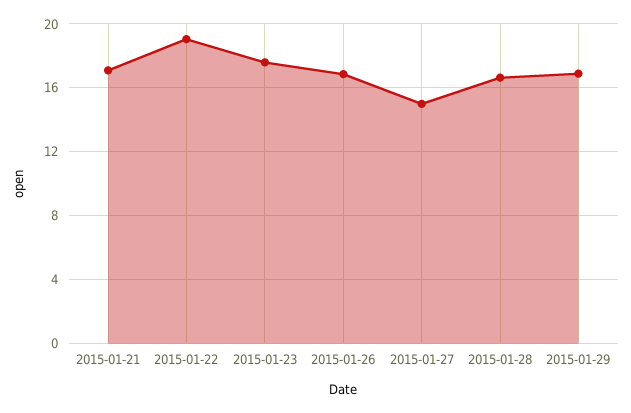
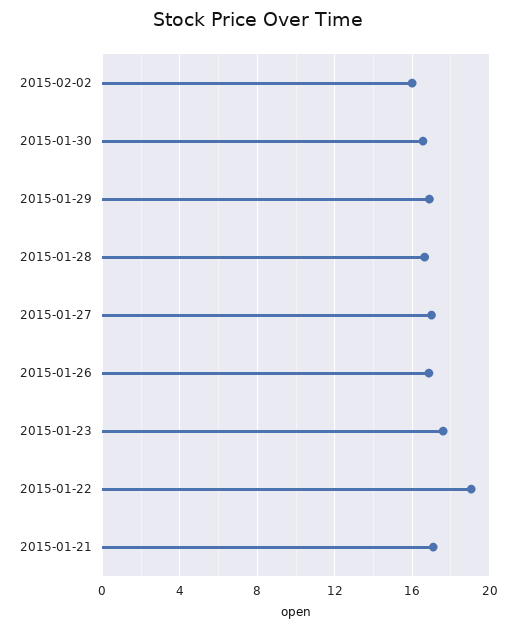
2015-01-27: 15 -> 17
2015-02-02: none -> 16
2015-01-30: none -> 16.5

